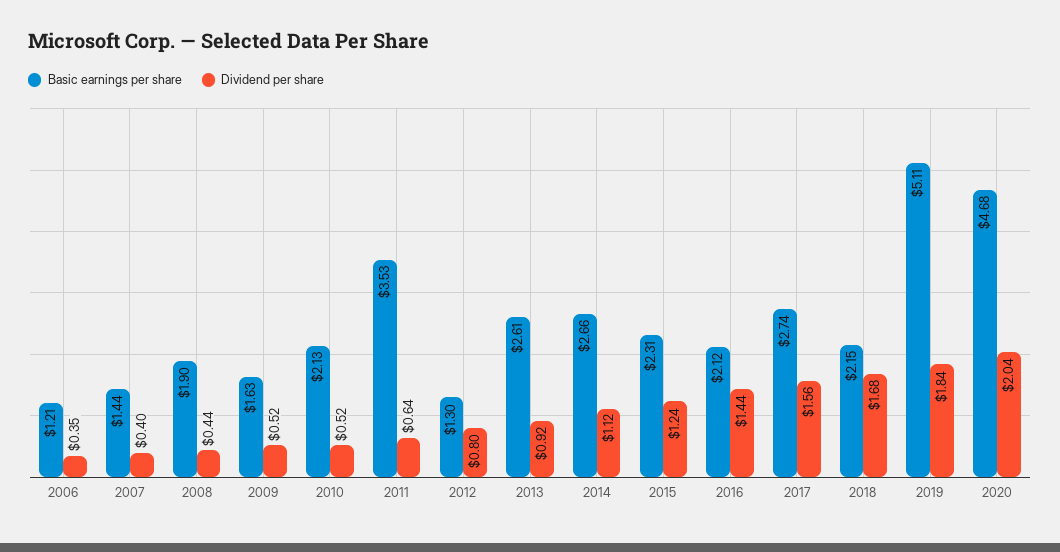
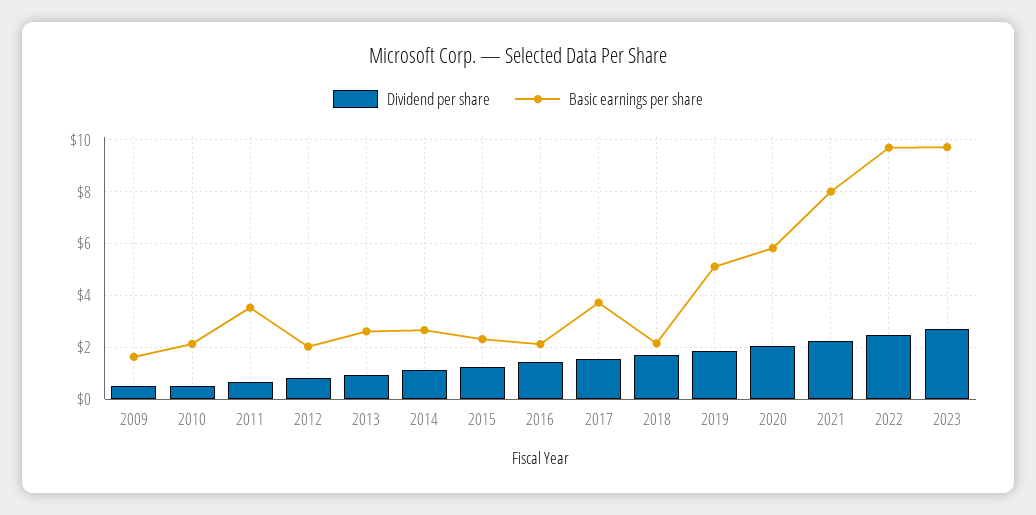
Basic earnings per share, 2006: 1.21 -> none
Dividend per share, 2006: 0.35 -> none
Basic earnings per share, 2007: 1.44 -> none
Dividend per share, 2007: 0.4 -> none
Basic earnings per share, 2008: 1.9 -> none
Dividend per share, 2008: 0.44 -> none
Basic earnings per share, 2012: 1.3 -> 2
Basic earnings per share, 2017: 2.74 -> 3.75
Basic earnings per share, 2020: 4.68 -> 5.75
Dividend per share, 2021: none -> 2.25
Basic earnings per share, 2021: none -> 8
Dividend per share, 2022: none -> 2.5
Basic earnings per share, 2022: none -> 9.75
Dividend per share, 2023: none -> 2.75
Basic earnings per share, 2023: none -> 9.75

